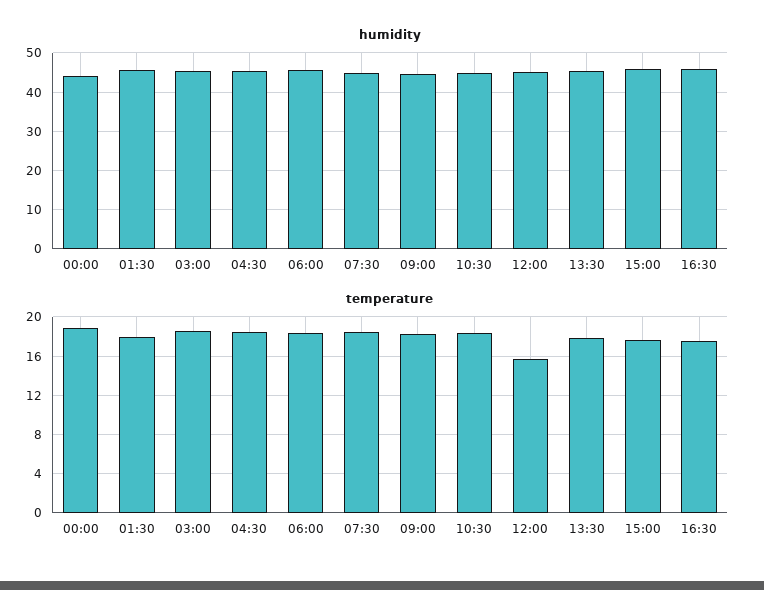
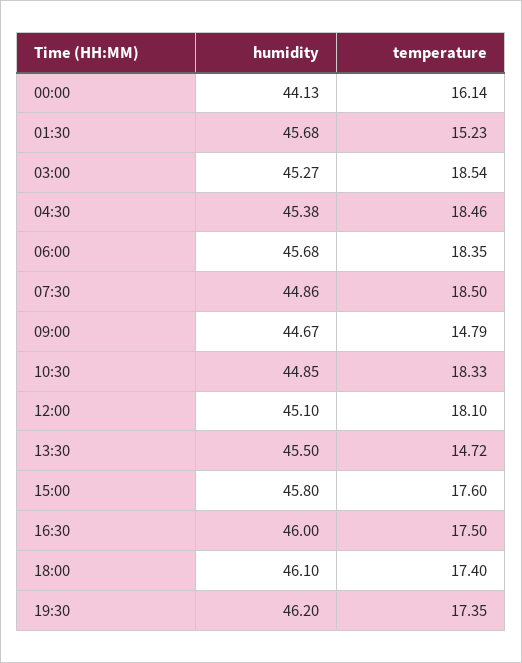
temperature, 00:00: 19 -> 16.14
temperature, 01:30: 18 -> 15.23
temperature, 09:00: 18 -> 14.79
temperature, 12:00: 16 -> 18.1
temperature, 13:30: 18 -> 14.72
humidity, 18:00: none -> 46.1
temperature, 18:00: none -> 17.4
humidity, 19:30: none -> 46.2
temperature, 19:30: none -> 17.35

